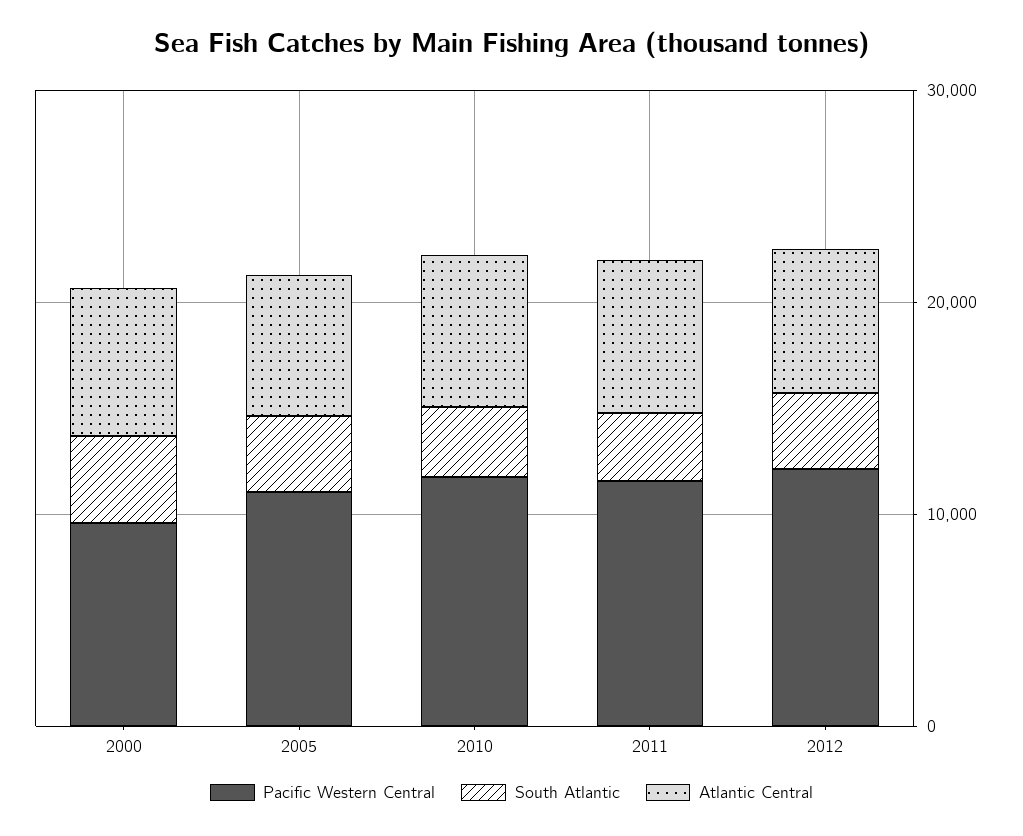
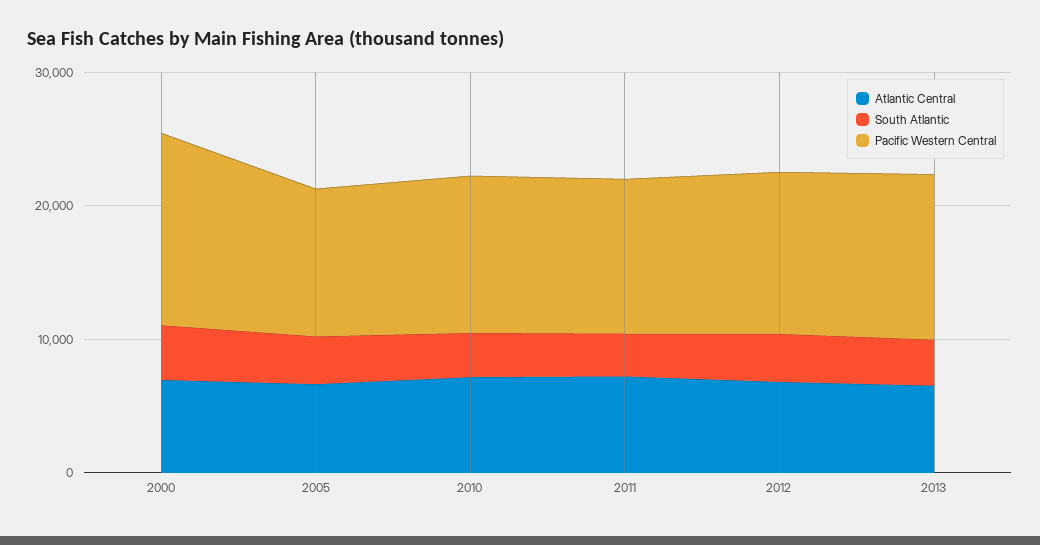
Pacific Western Central, 2000: 10000 -> 14000
Atlantic Central, 2013: none -> 6000
South Atlantic, 2013: none -> 4000
Pacific Western Central, 2013: none -> 12000

